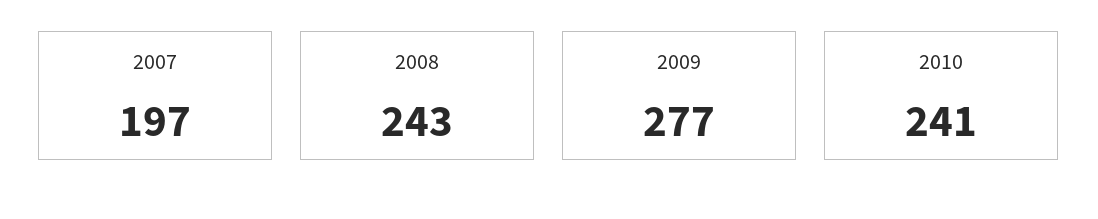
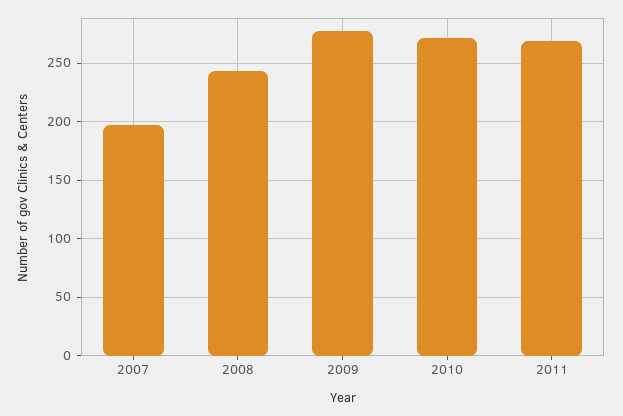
2010: 241 -> 270
2011: none -> 270

